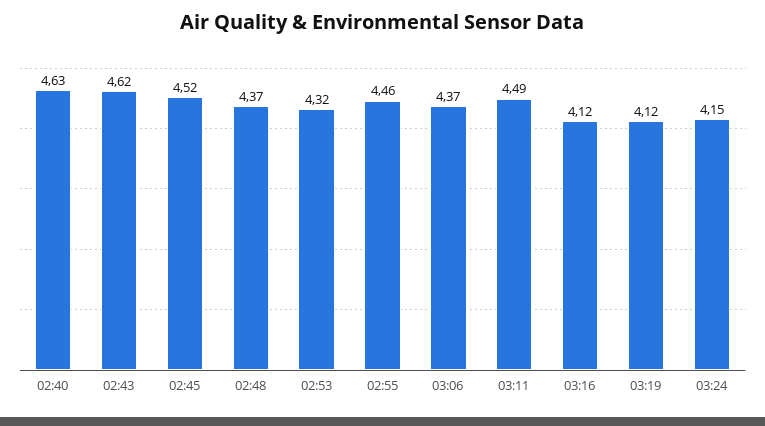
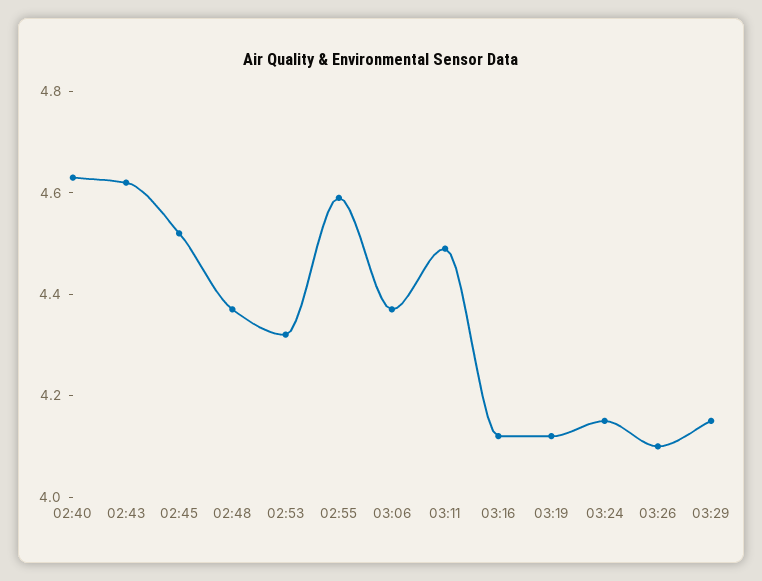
02:55: 4.46 -> 4.6
03:26: none -> 4.1
03:29: none -> 4.15

